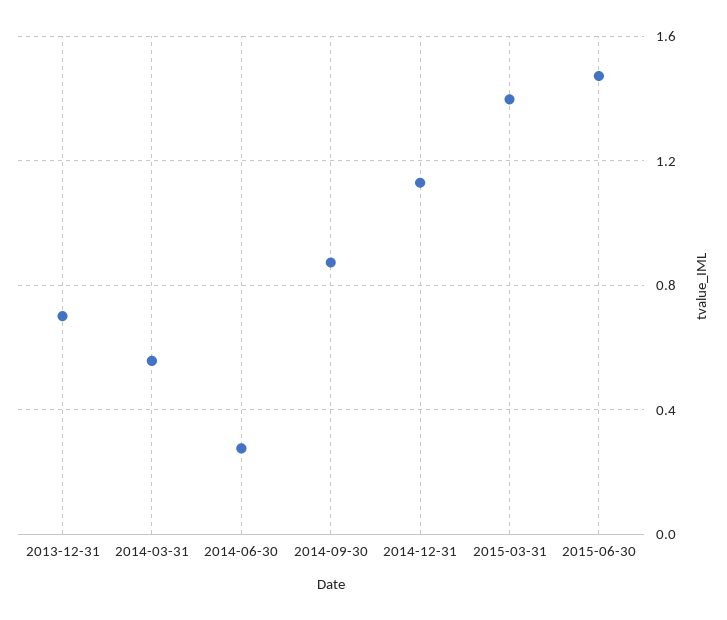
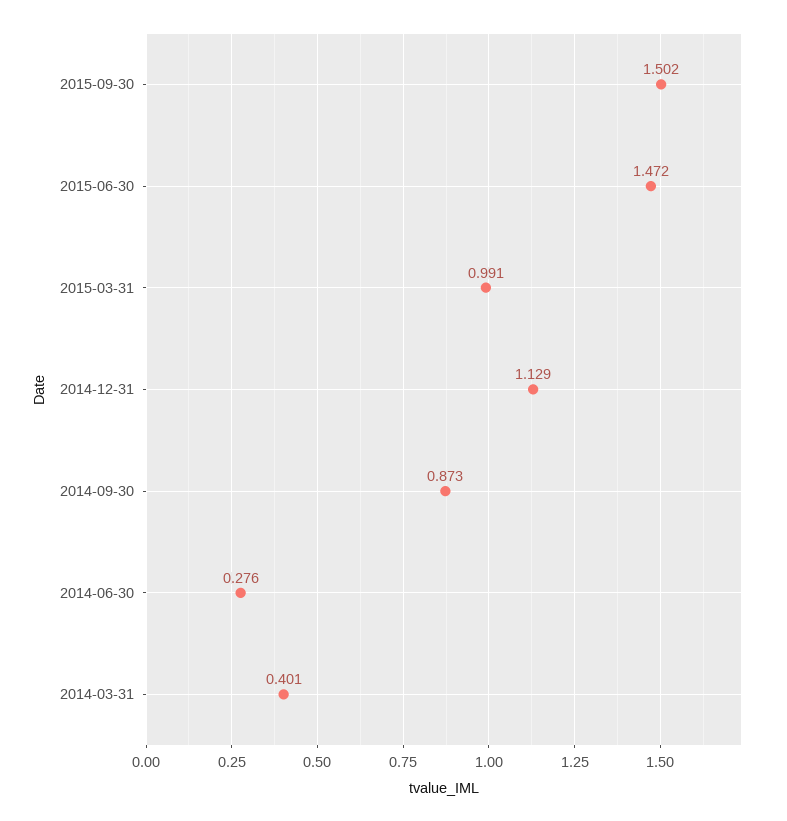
2013-12-31: 0.7 -> none
2014-03-31: 0.55 -> 0.401
2015-03-31: 1.4 -> 0.991
2015-09-30: none -> 1.502

